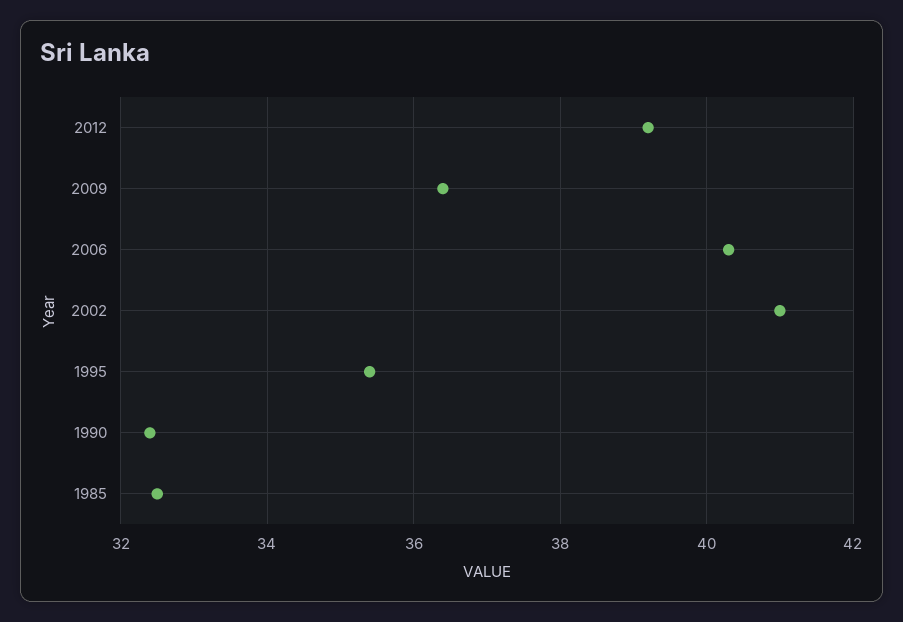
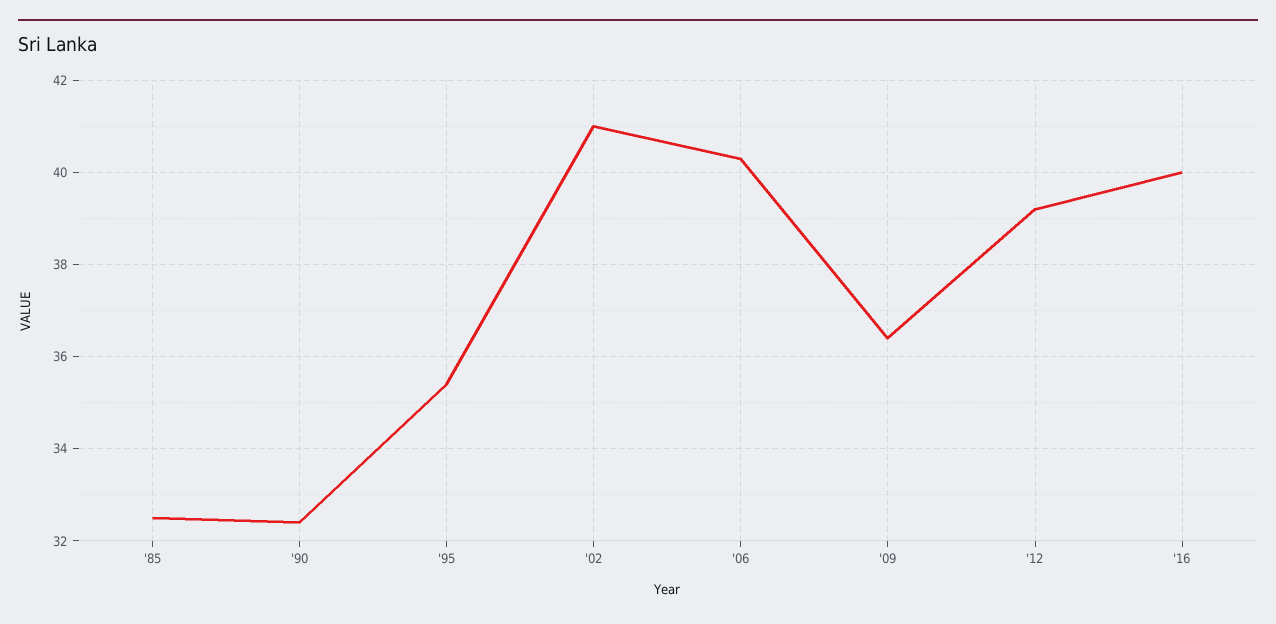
'16: none -> 40

